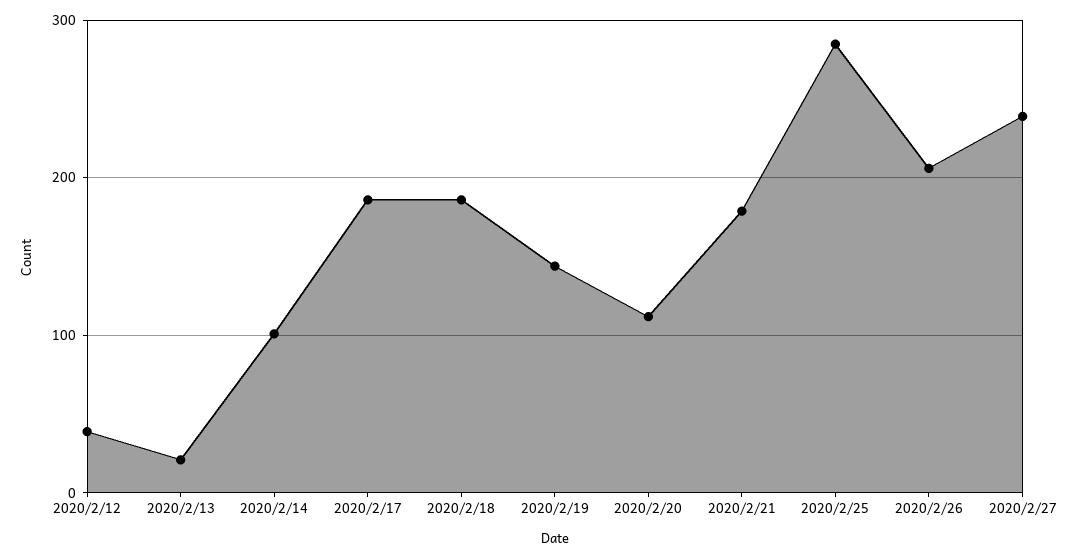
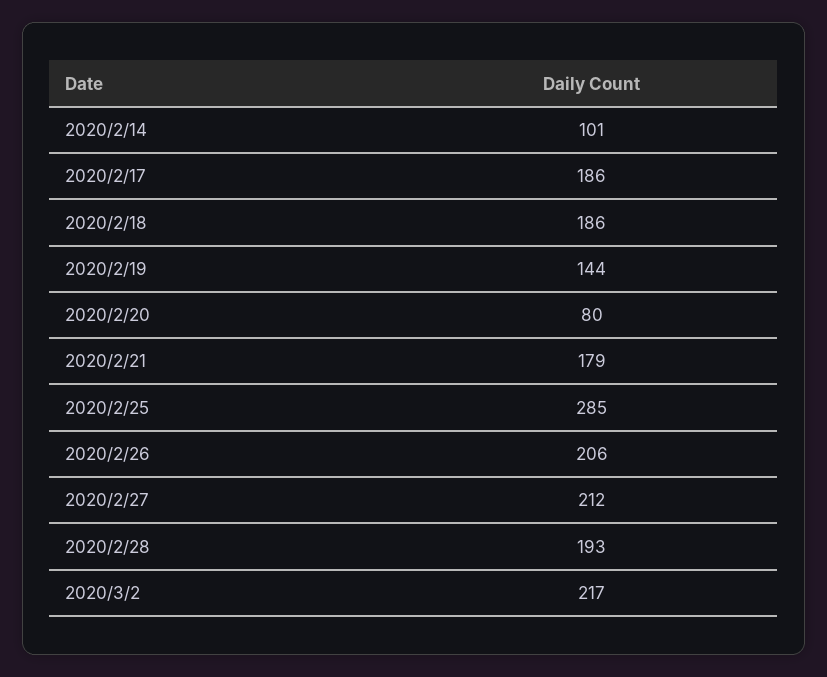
2020/2/12: 40 -> none
2020/2/13: 20 -> none
2020/2/20: 110 -> 80
2020/2/27: 240 -> 212
2020/2/28: none -> 193
2020/3/2: none -> 217

